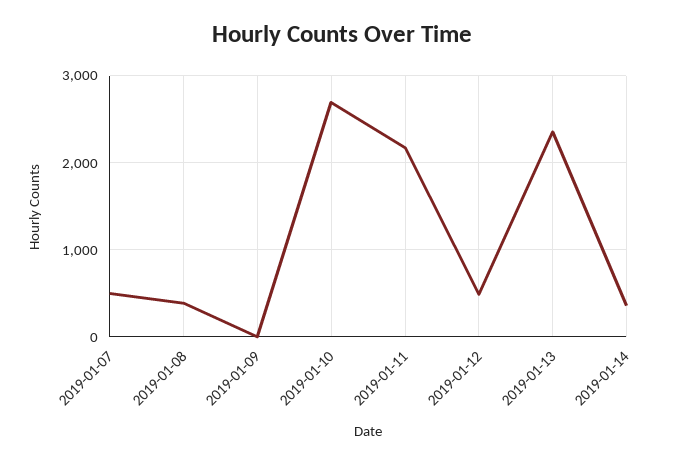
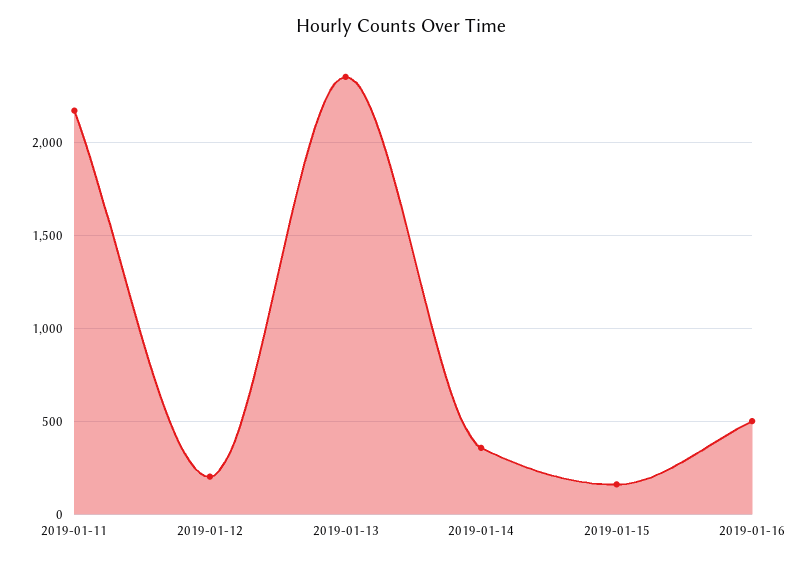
2019-01-07: 500 -> none
2019-01-08: 400 -> none
2019-01-09: 0 -> none
2019-01-10: 2700 -> none
2019-01-12: 500 -> 200
2019-01-15: none -> 150
2019-01-16: none -> 500

